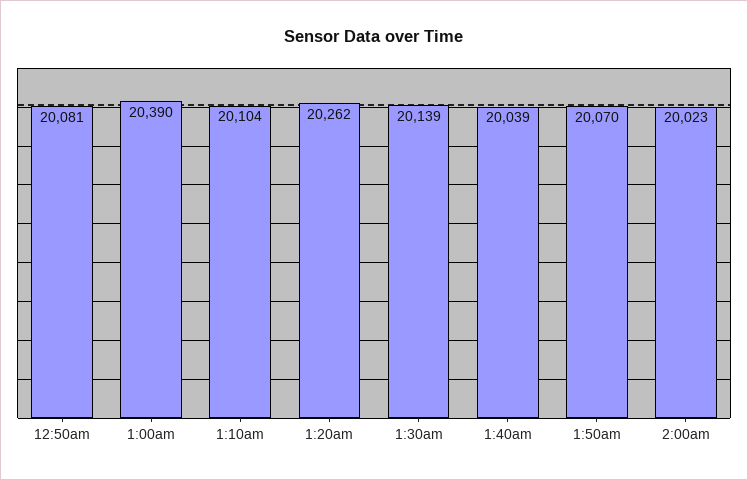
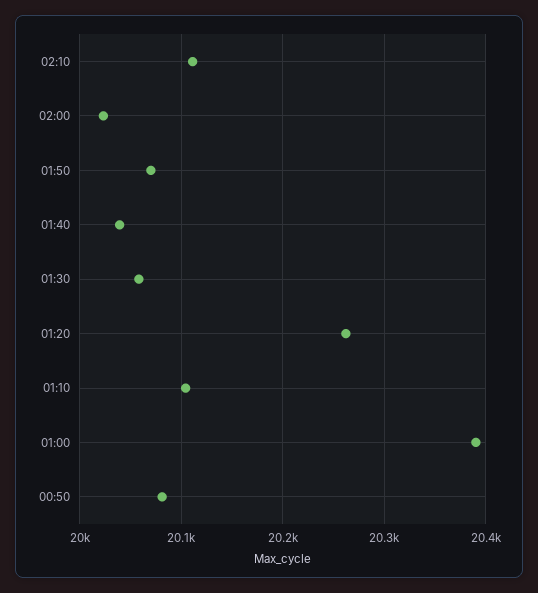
1:30am: 20139 -> 20060
02:10: none -> 20110

